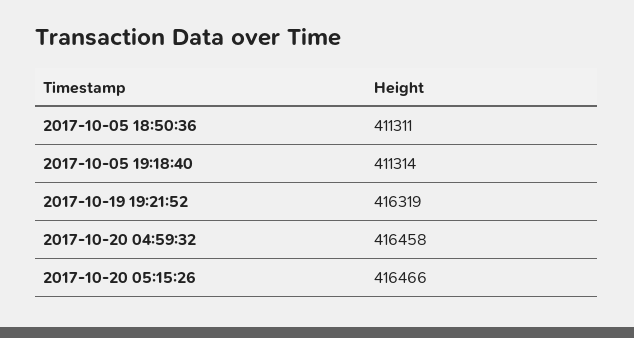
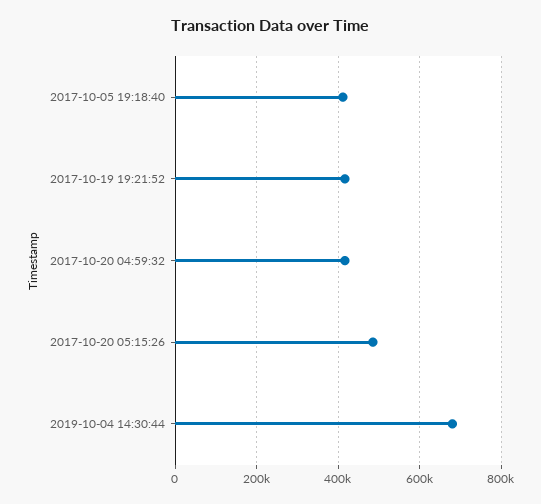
2017-10-05 18:50:36: 411311 -> none
2017-10-20 05:15:26: 416466 -> 480000
2019-10-04 14:30:44: none -> 680000

